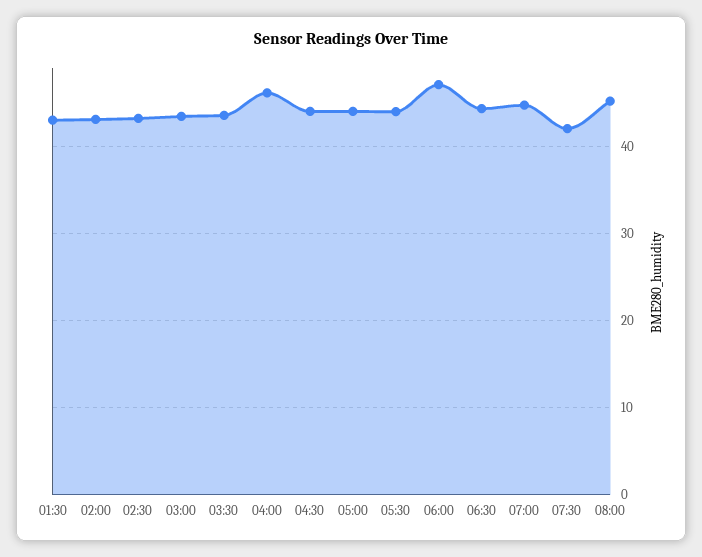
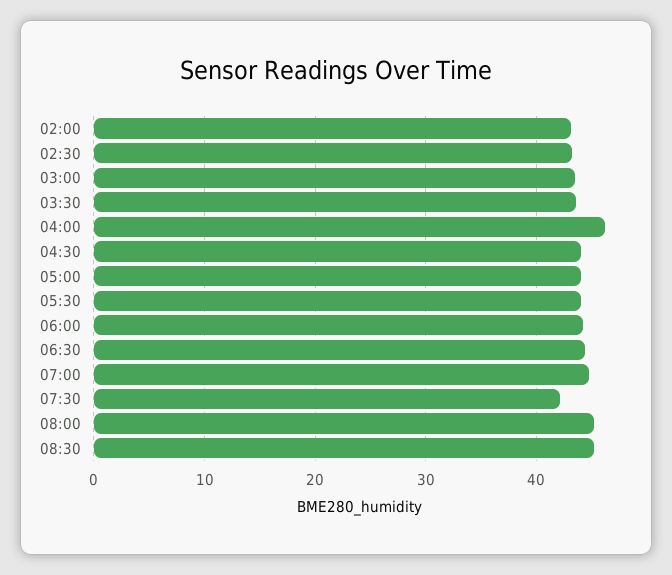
01:30: 43 -> none
06:00: 47 -> 44
08:30: none -> 45

